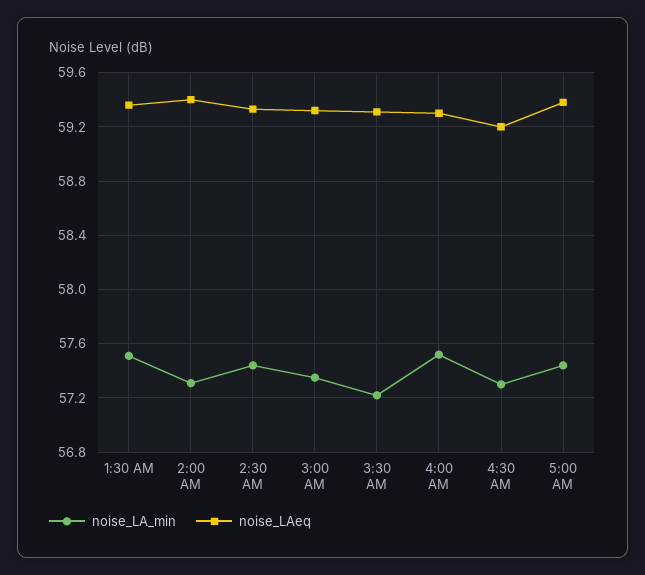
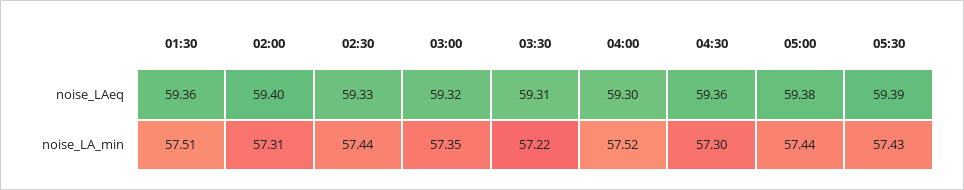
noise_LAeq, 4:30 AM: 59.2 -> 59.36
noise_LAeq, 05:30: none -> 59.39
noise_LA_min, 05:30: none -> 57.43

